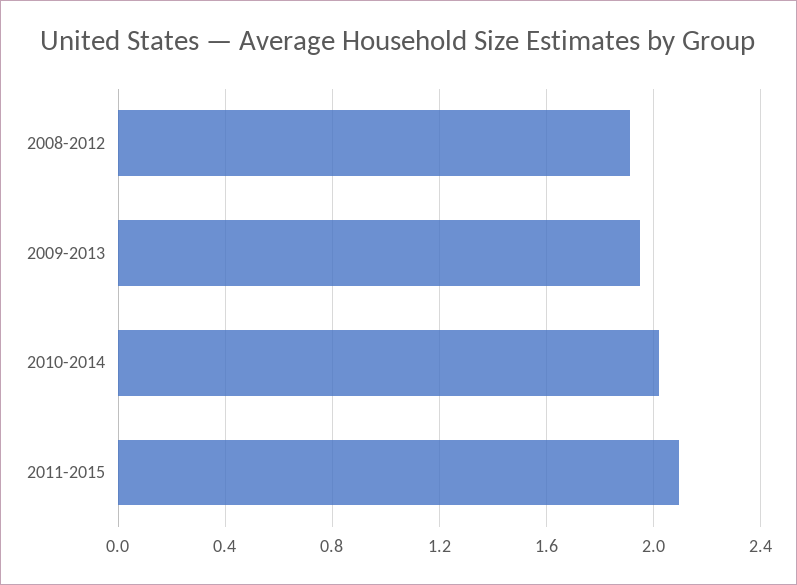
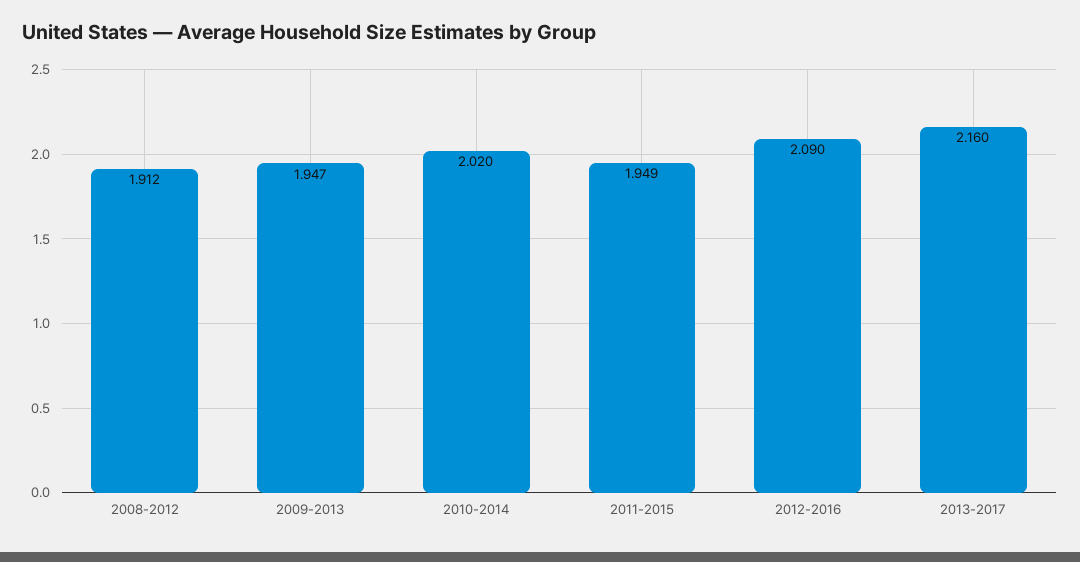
2011-2015: 2.1 -> 1.949
2012-2016: none -> 2.09
2013-2017: none -> 2.16

